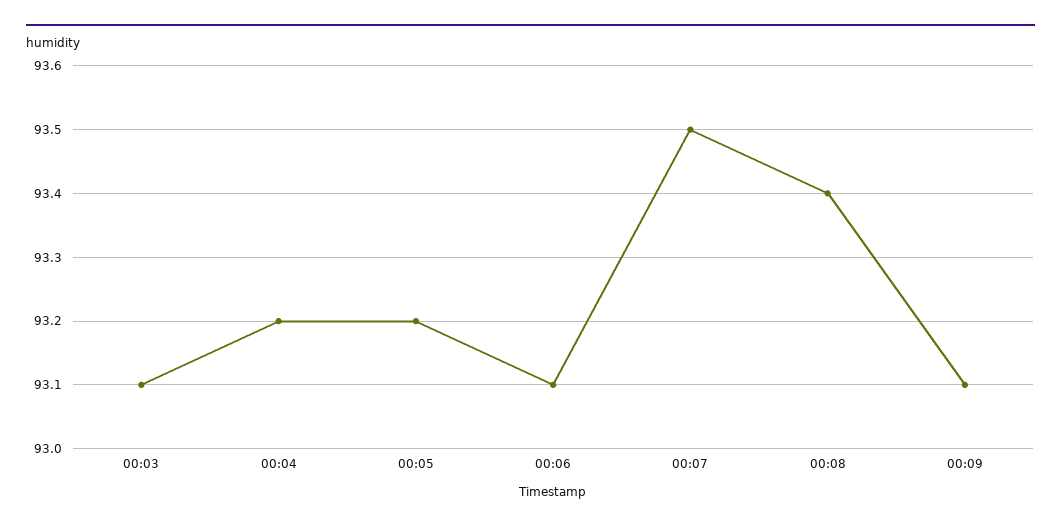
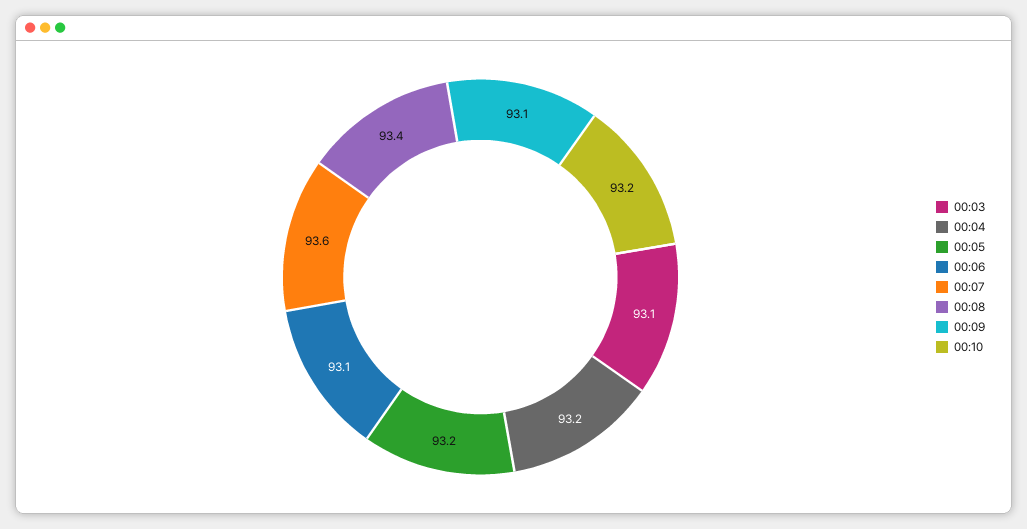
00:07: 93.5 -> 93.6
00:10: none -> 93.2

